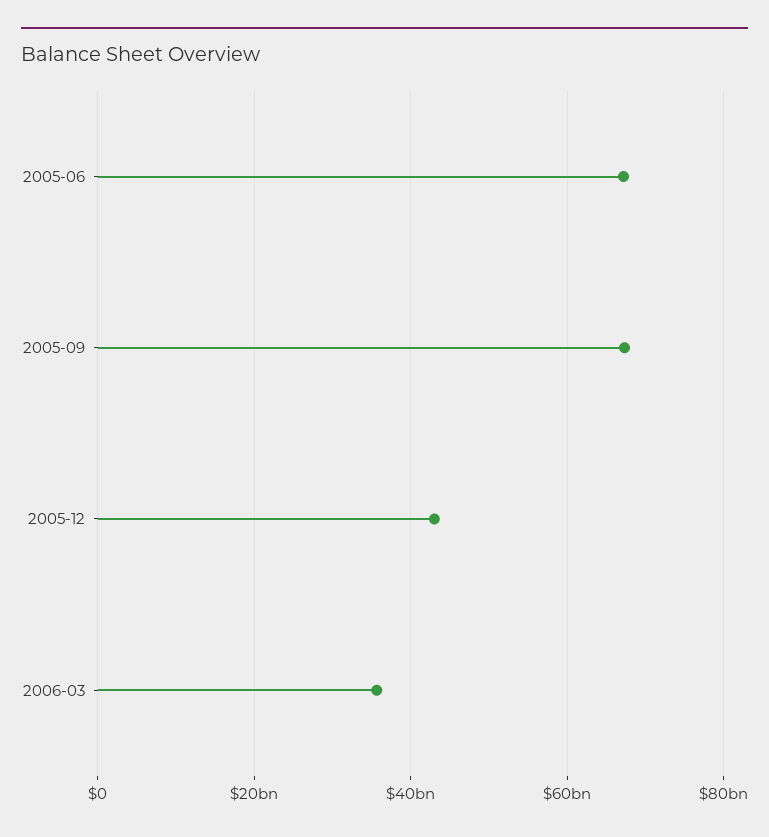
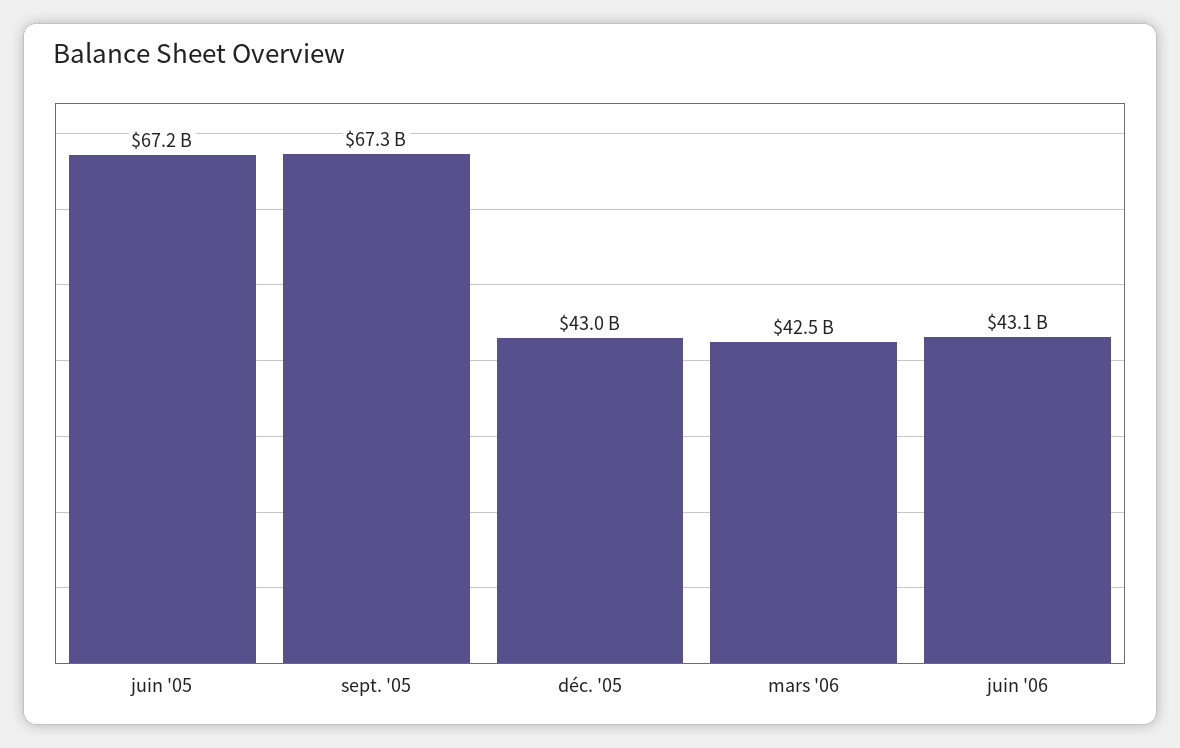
2006-03: 36000000000 -> 42500000000
juin '06: none -> 43100000000

